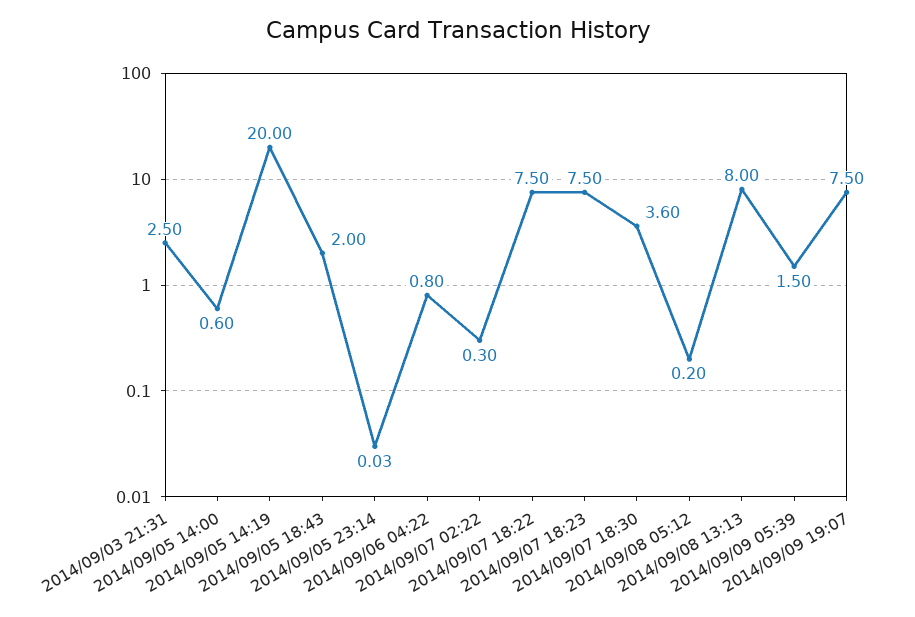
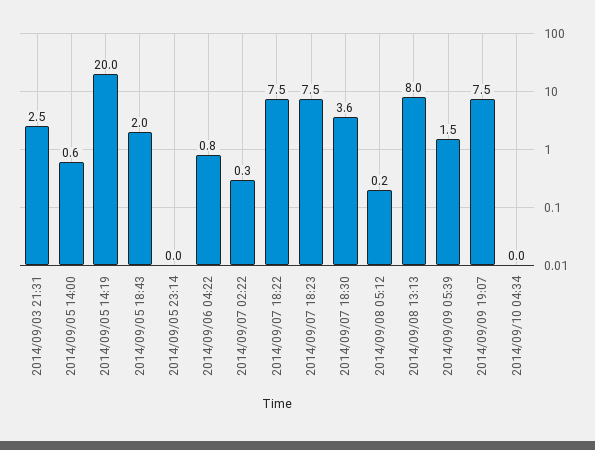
2014/09/10 04:34: none -> 0

